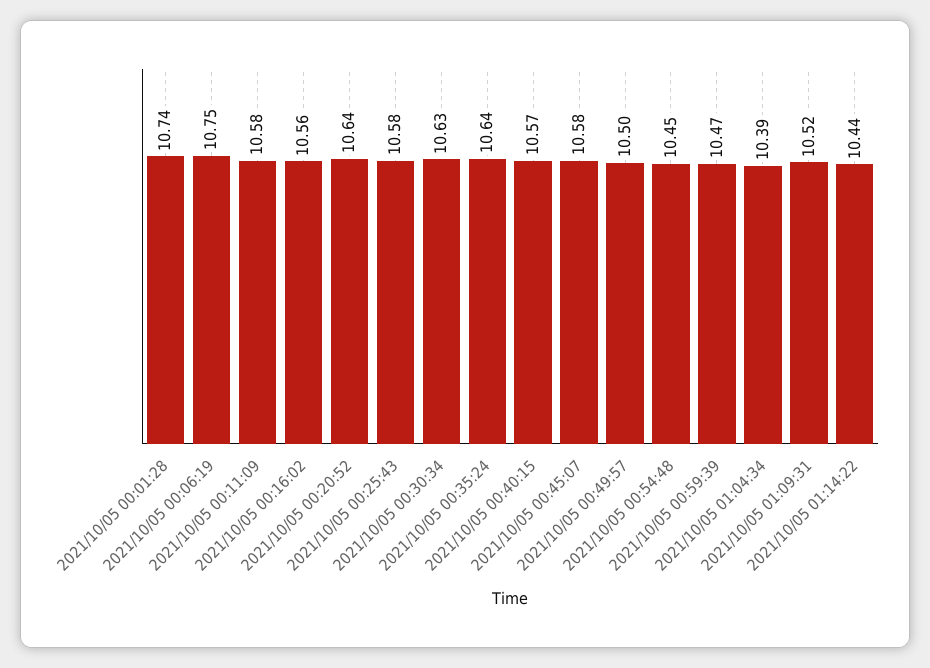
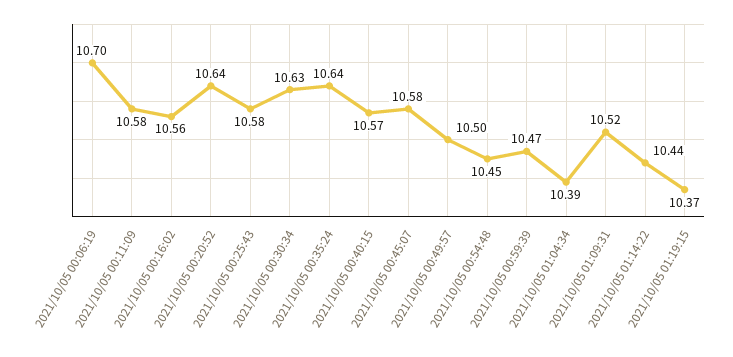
2021/10/05 00:01:28: 10.74 -> none
2021/10/05 00:06:19: 10.75 -> 10.7
2021/10/05 01:19:15: none -> 10.37

